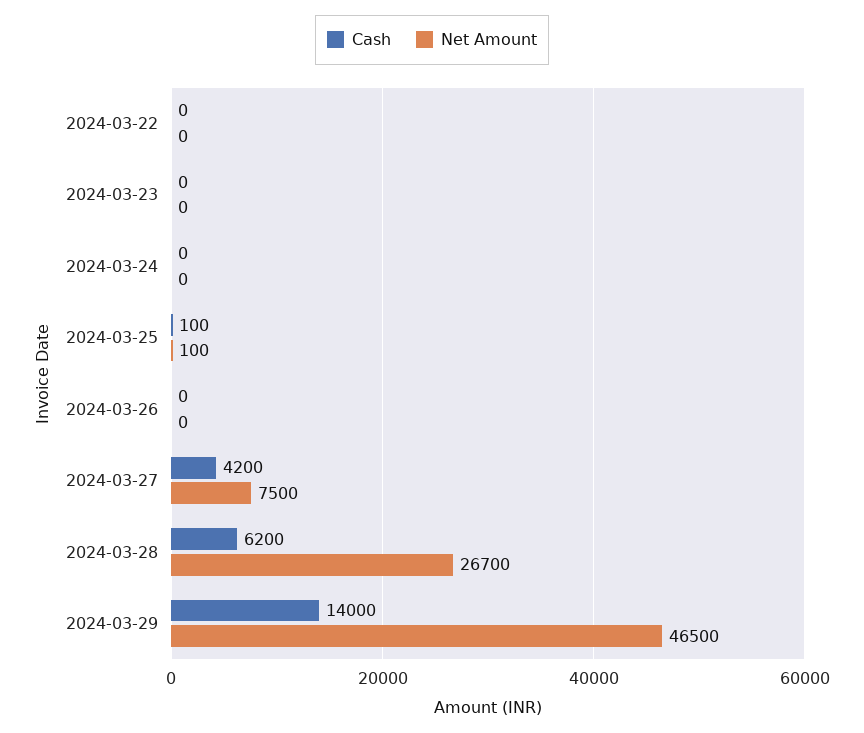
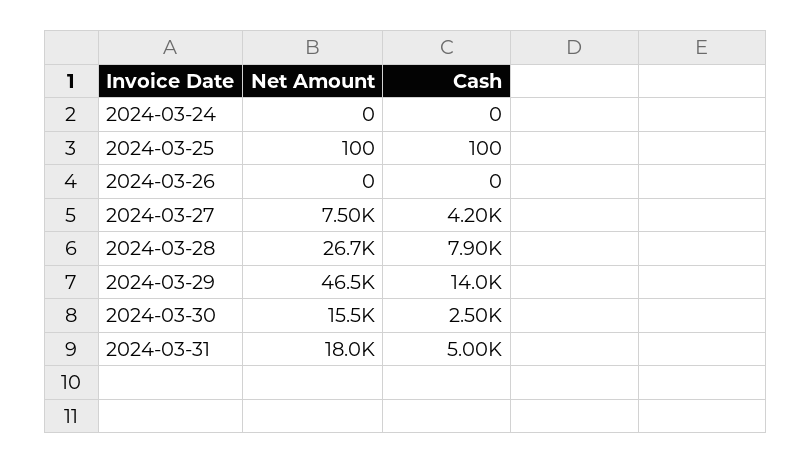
Cash, 2024-03-22: 0 -> none
Net Amount, 2024-03-22: 0 -> none
Cash, 2024-03-23: 0 -> none
Net Amount, 2024-03-23: 0 -> none
Cash, 2024-03-28: 6200 -> 7900
Net Amount, 2024-03-30: none -> 15500
Cash, 2024-03-30: none -> 2500
Net Amount, 2024-03-31: none -> 18000
Cash, 2024-03-31: none -> 5000

